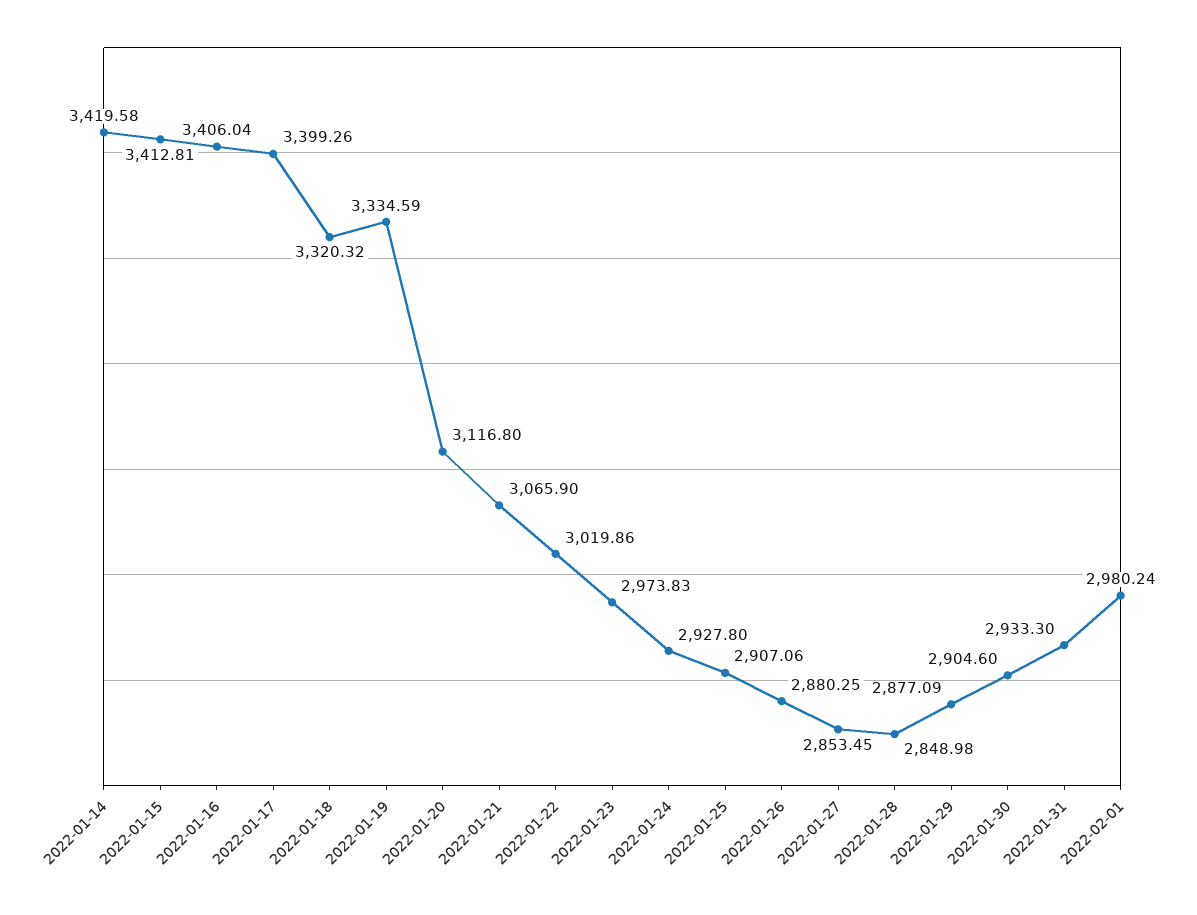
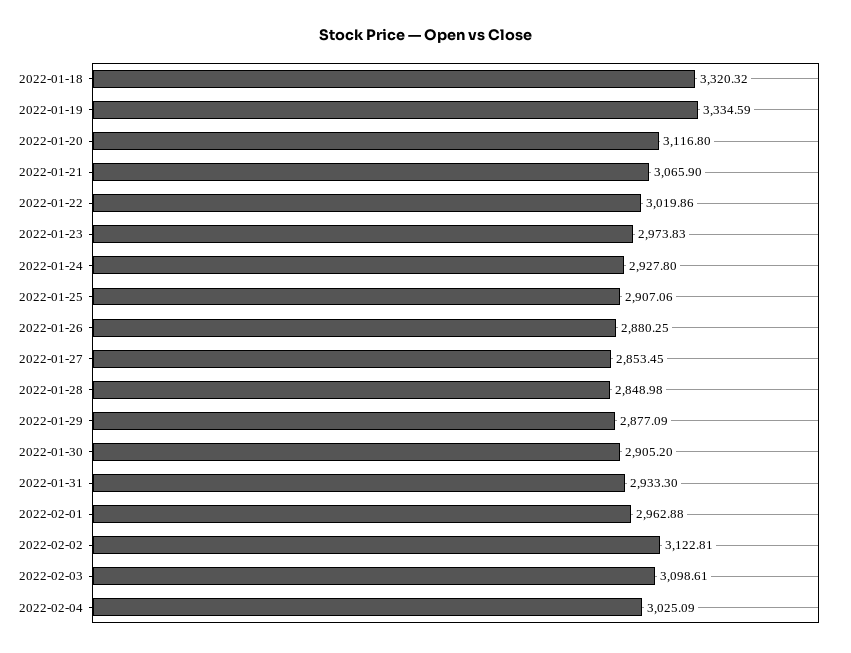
2022-01-14: 3419.58 -> none
2022-01-15: 3412.81 -> none
2022-01-16: 3406.04 -> none
2022-01-17: 3399.26 -> none
2022-01-30: 2904.6 -> 2905.2
2022-02-01: 2980.24 -> 2962.88
2022-02-02: none -> 3122.81
2022-02-03: none -> 3098.61
2022-02-04: none -> 3025.09

